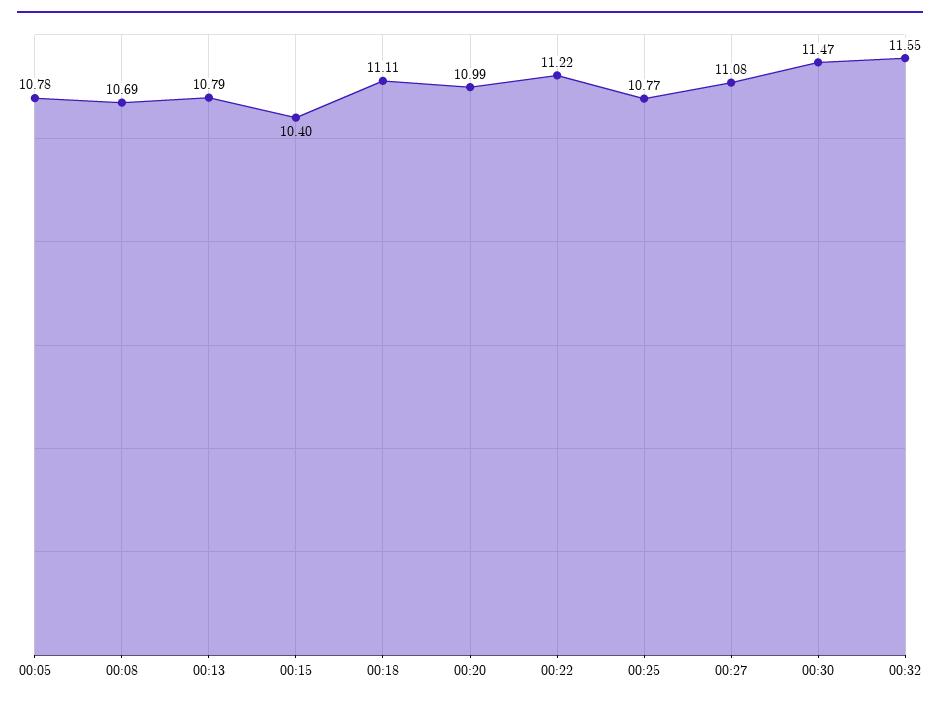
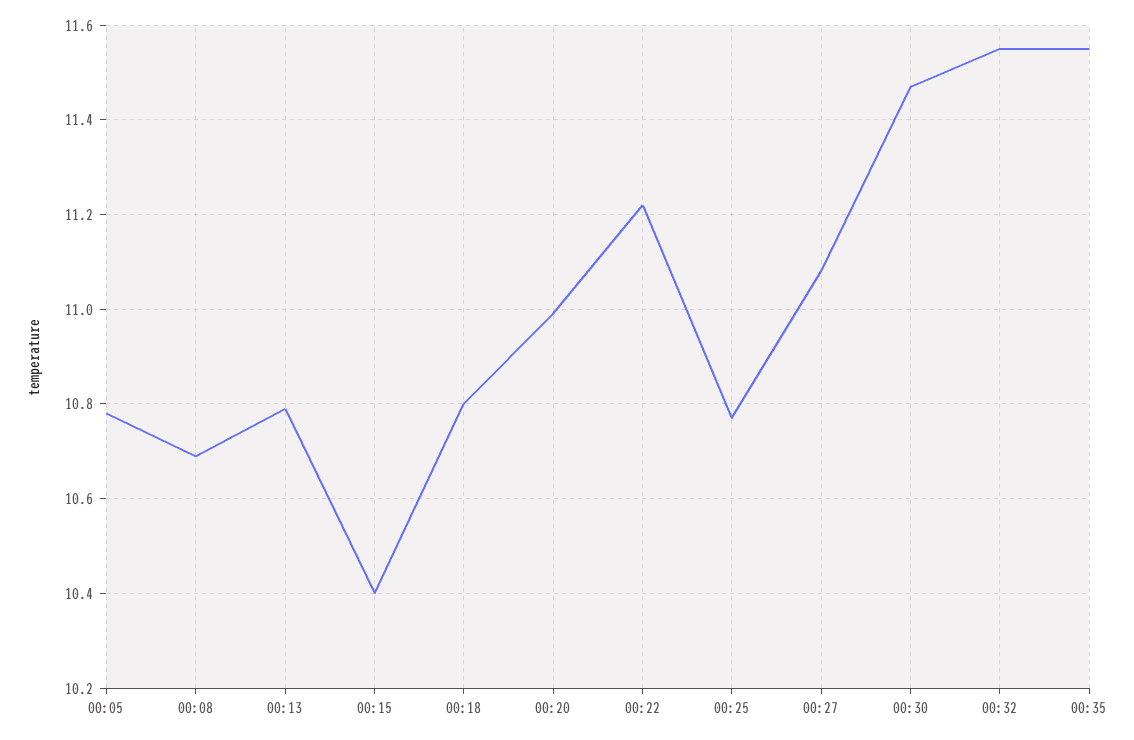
00:18: 11.11 -> 10.8
00:35: none -> 11.55

